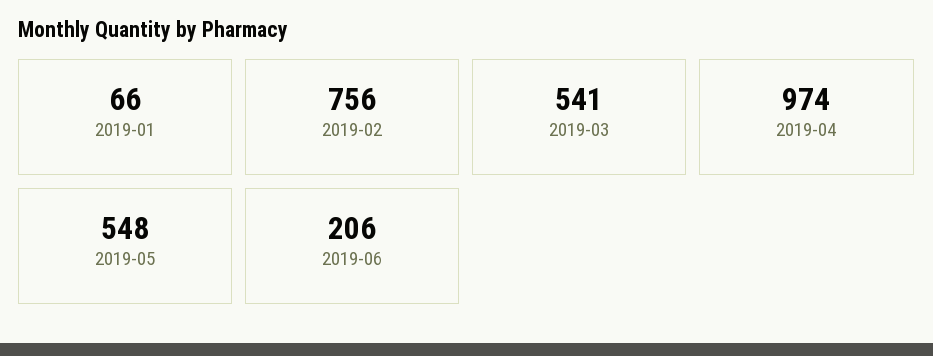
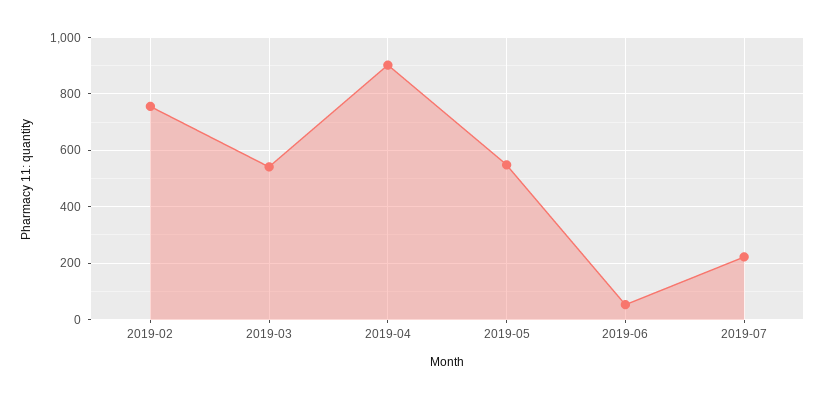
2019-01: 66 -> none
2019-04: 974 -> 900
2019-06: 206 -> 50
2019-07: none -> 225

